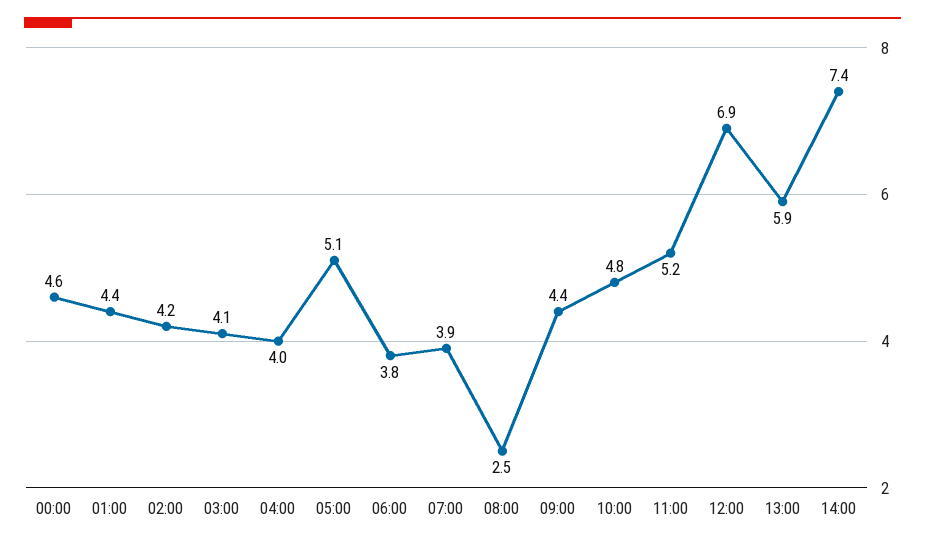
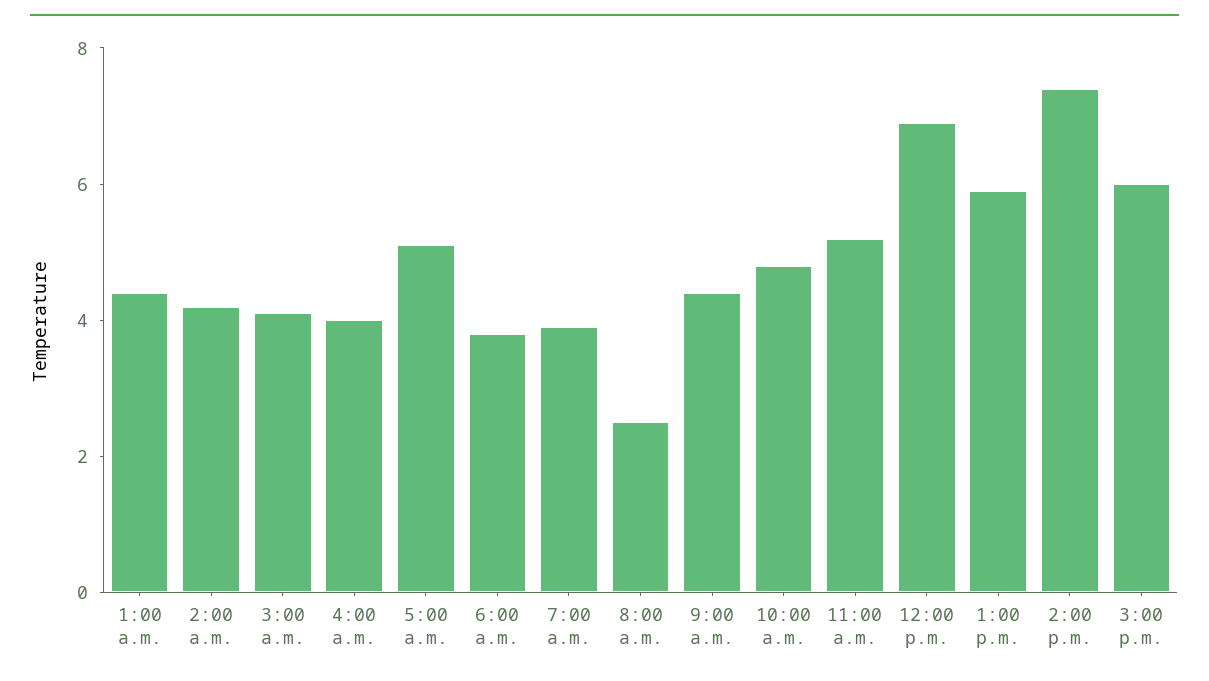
00:00: 4.6 -> none
3:00 p.m.: none -> 6

